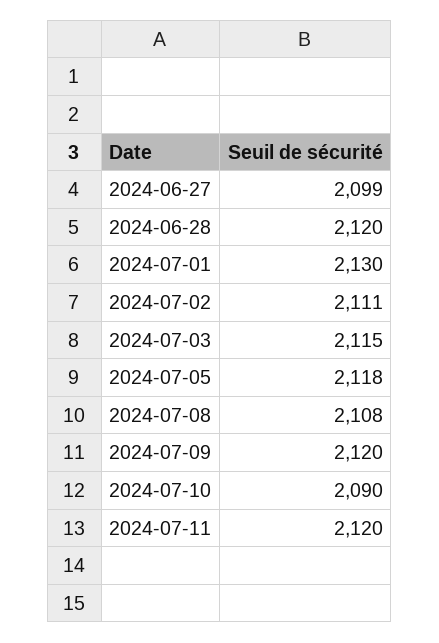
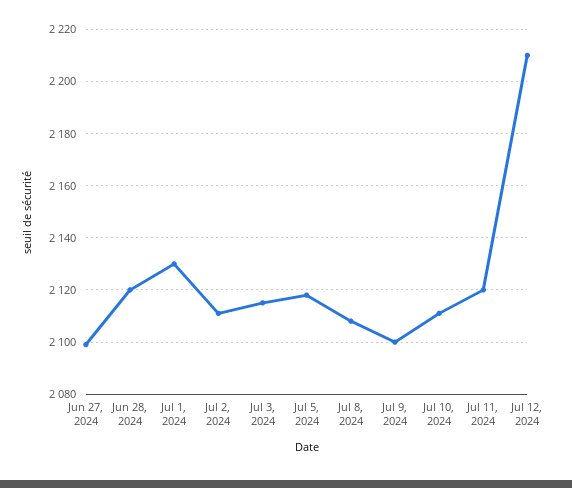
2024-07-09: 2120 -> 2100
2024-07-10: 2090 -> 2110
Jul 12, 2024: none -> 2210

